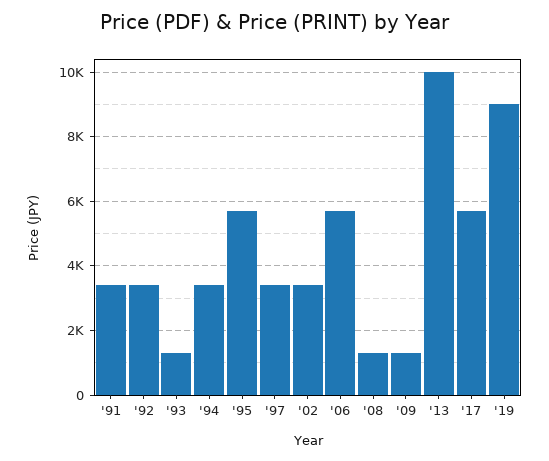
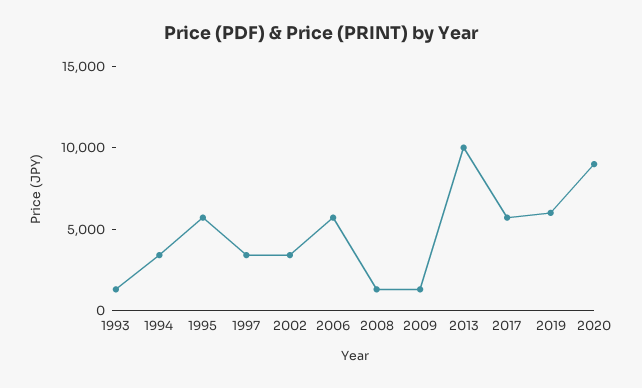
'91: 3400 -> none
'92: 3400 -> none
'19: 9000 -> 6000
2020: none -> 9000

